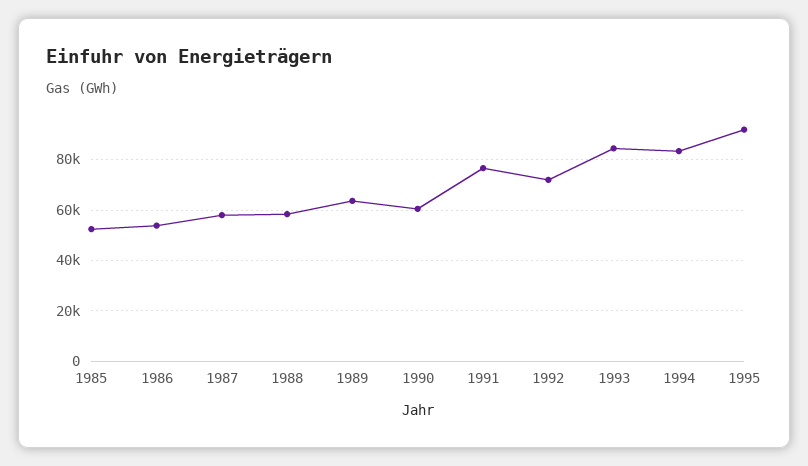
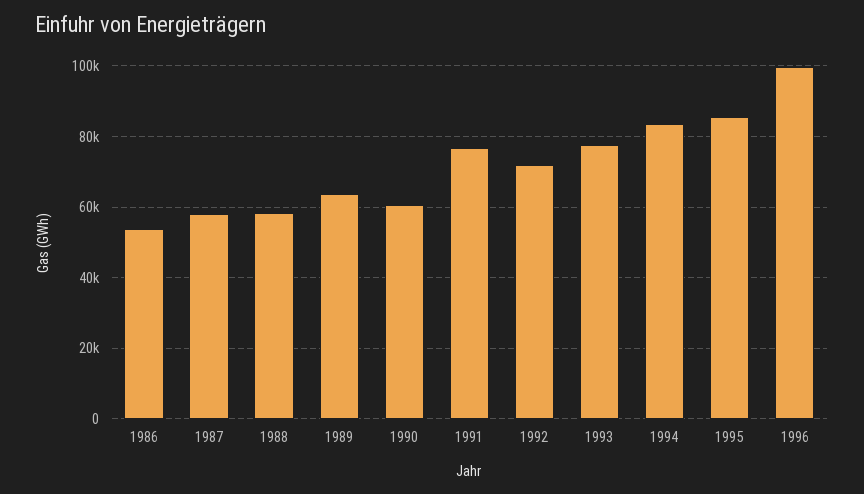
1985: 52500 -> none
1993: 85000 -> 78000
1995: 92500 -> 86000
1996: none -> 100000

